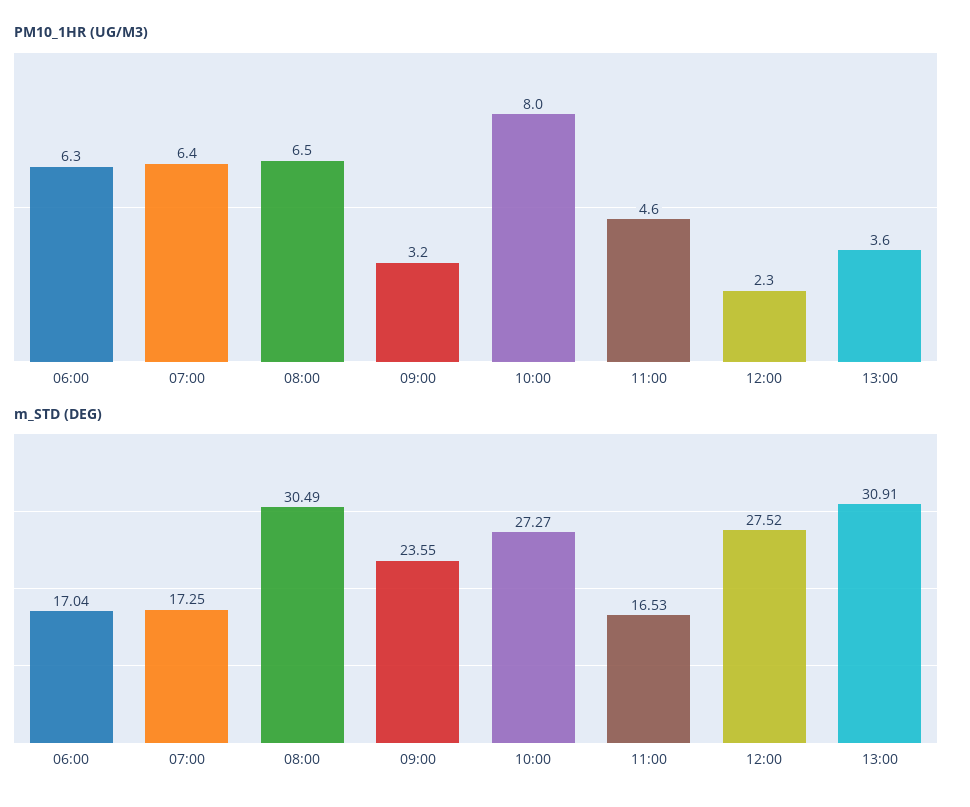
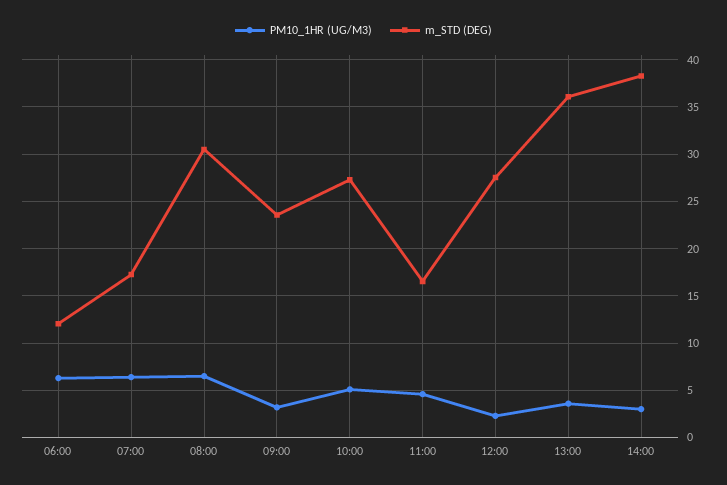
PM10_1HR (UG/M3), 10:00: 8 -> 5
m_STD (DEG), 06:00: 17.04 -> 12
m_STD (DEG), 13:00: 30.91 -> 36
PM10_1HR (UG/M3), 14:00: none -> 3
m_STD (DEG), 14:00: none -> 38

